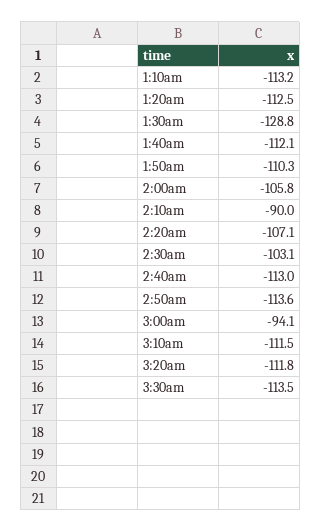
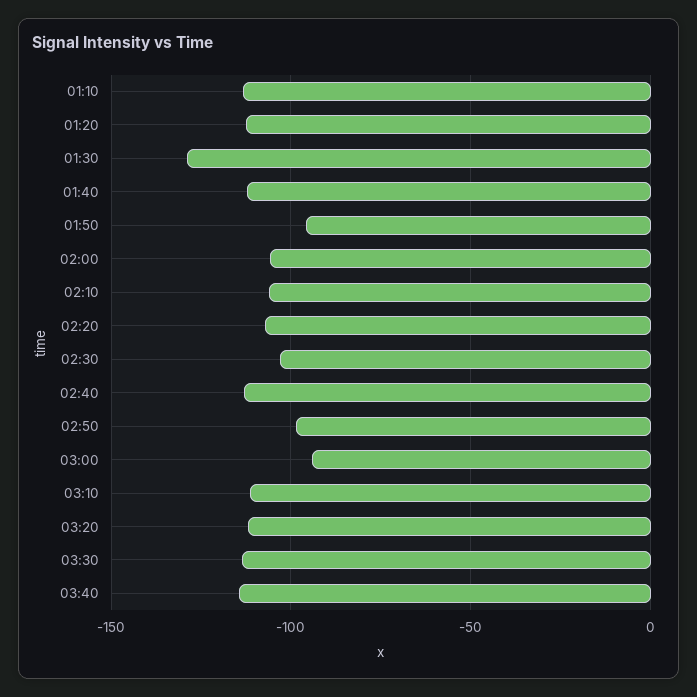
1:50am: -110.3 -> -95
2:10am: -90 -> -105
2:50am: -113.6 -> -100
03:40: none -> -115

